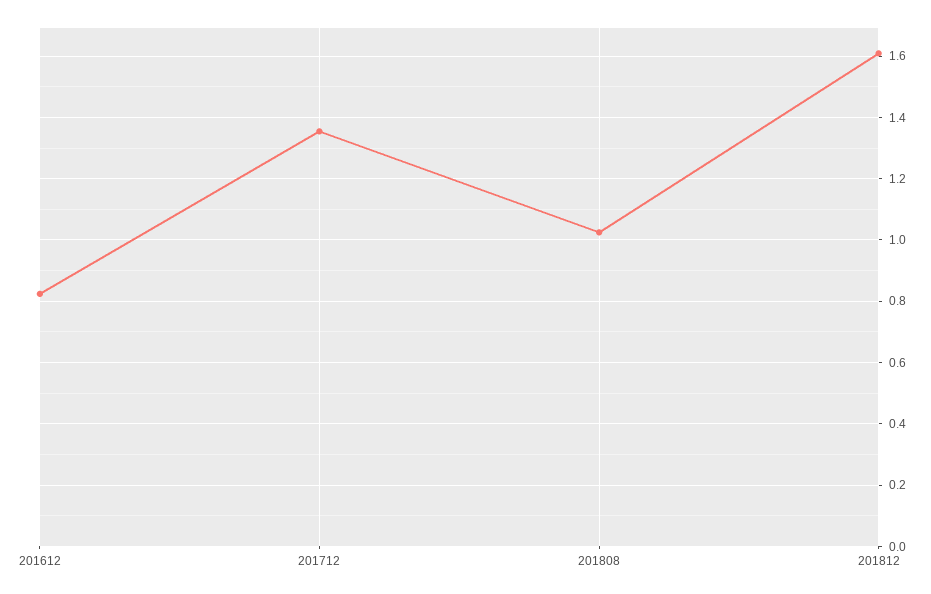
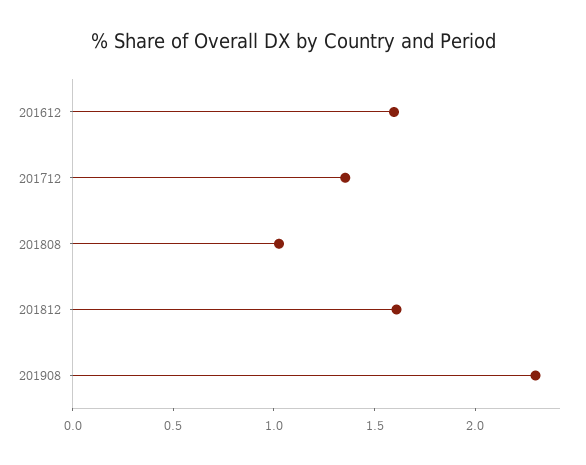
201612: 0.82 -> 1.6
201908: none -> 2.3

